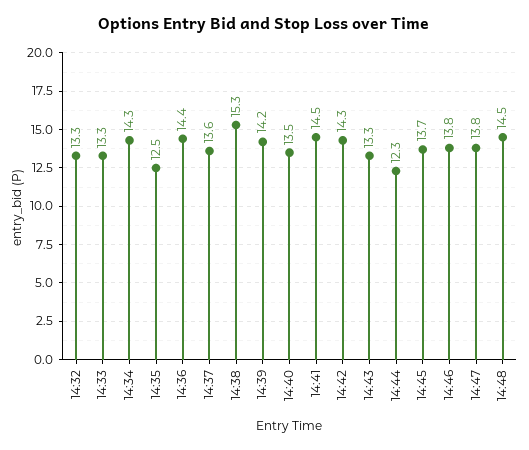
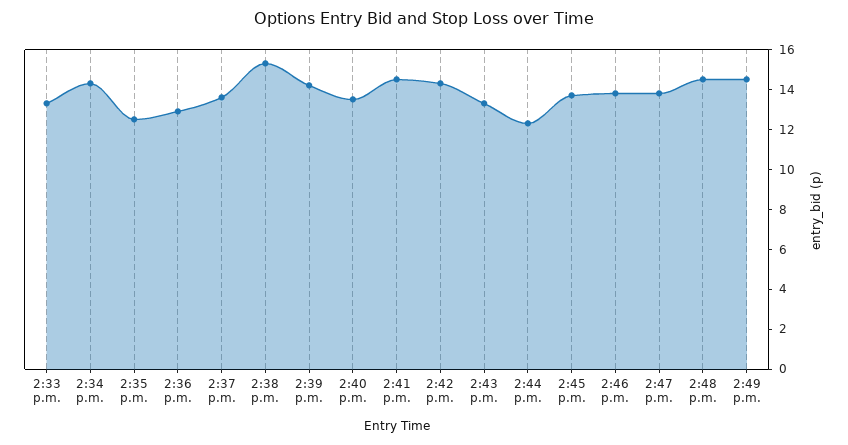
14:32: 13.3 -> none
14:36: 14.4 -> 13
2:49 p.m.: none -> 14.5

